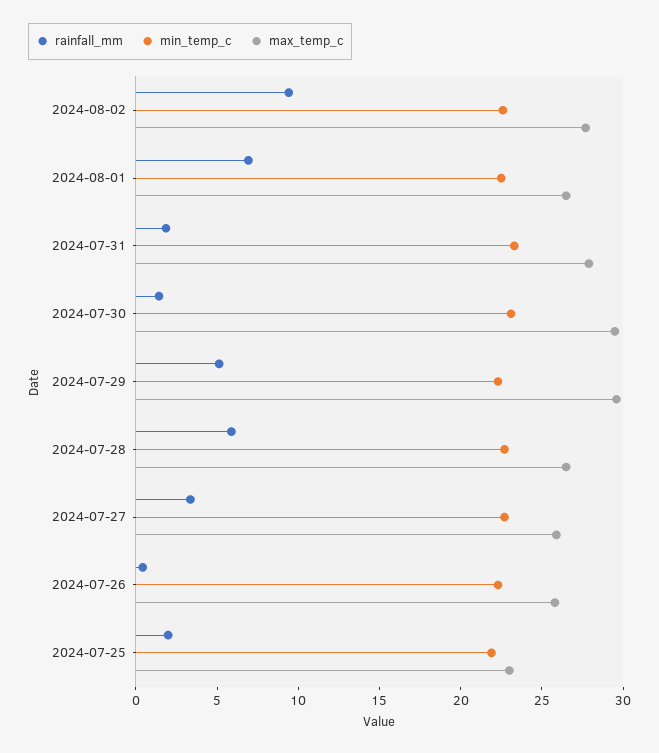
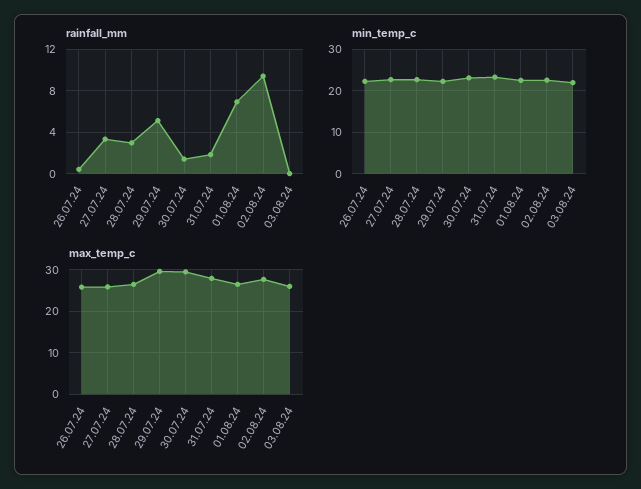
rainfall_mm, 2024-07-28: 6 -> 3
rainfall_mm, 2024-07-25: 2 -> none
min_temp_c, 2024-07-25: 22 -> none
max_temp_c, 2024-07-25: 23 -> none
rainfall_mm, 03.08.24: none -> 0
min_temp_c, 03.08.24: none -> 22
max_temp_c, 03.08.24: none -> 26

